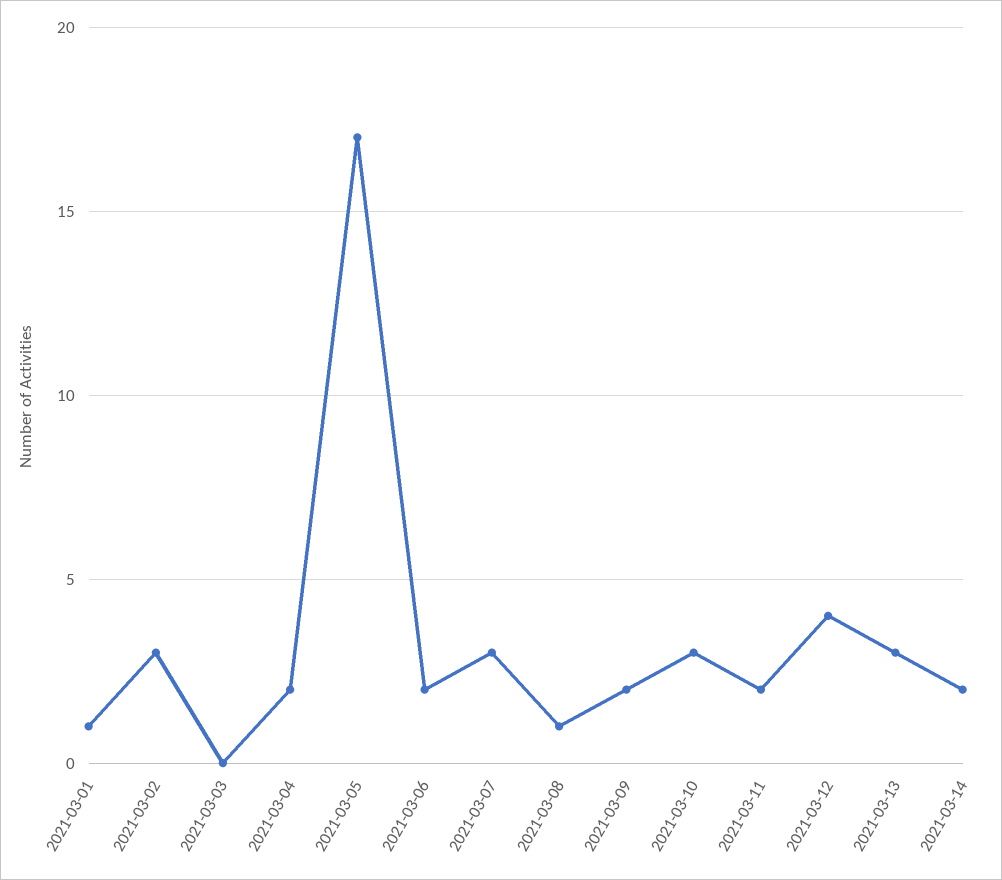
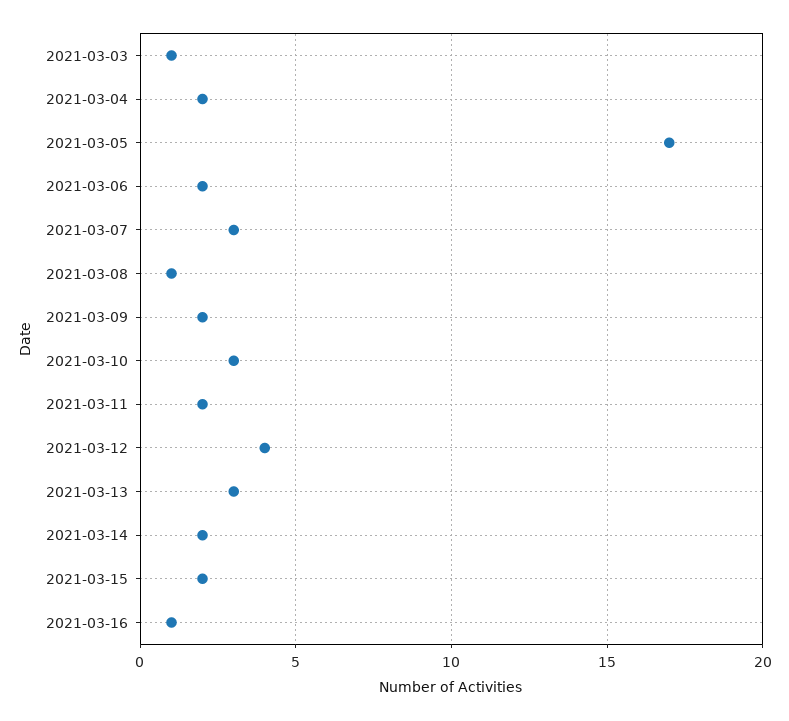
2021-03-01: 1 -> none
2021-03-02: 3 -> none
2021-03-03: 0 -> 1
2021-03-15: none -> 2
2021-03-16: none -> 1

